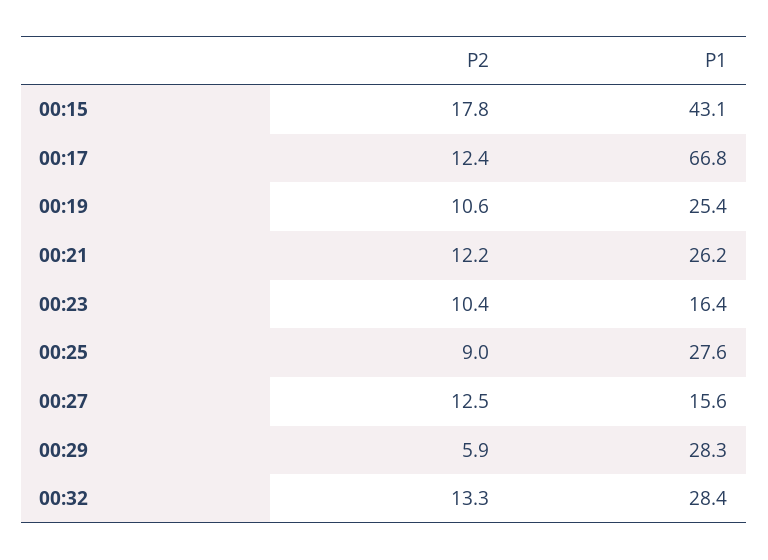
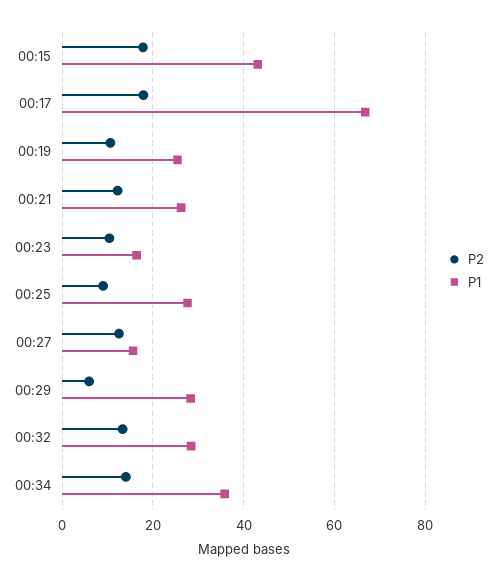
P2, 00:17: 12.4 -> 18
P2, 00:34: none -> 14
P1, 00:34: none -> 36

